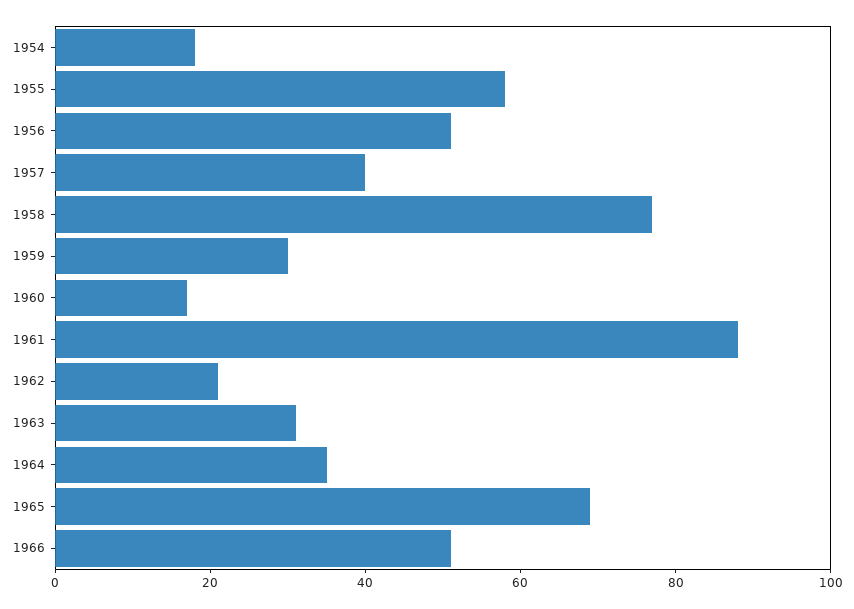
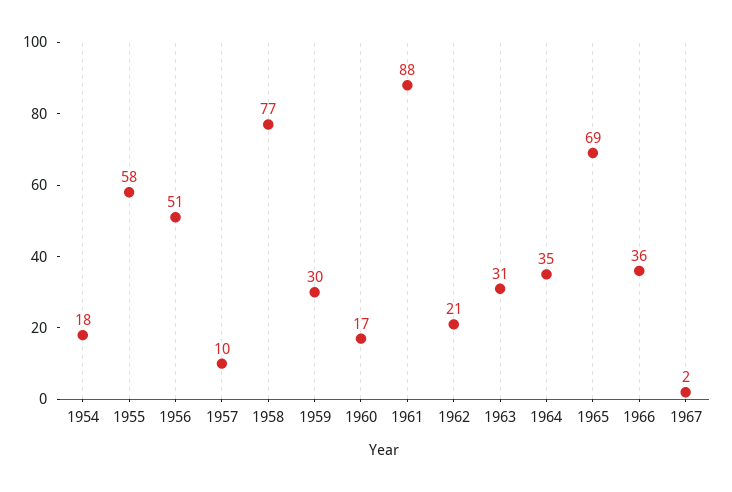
1957: 40 -> 10
1966: 50 -> 36
1967: none -> 2

